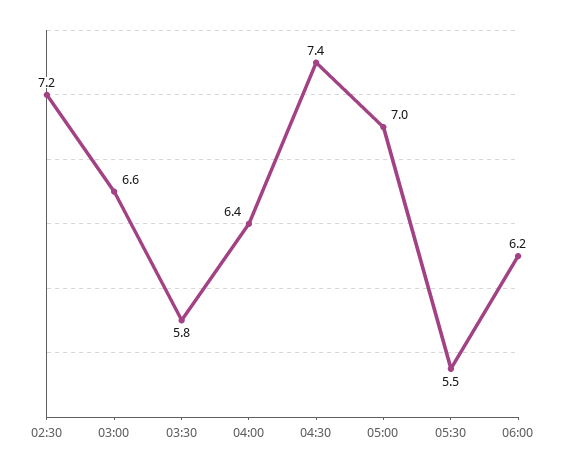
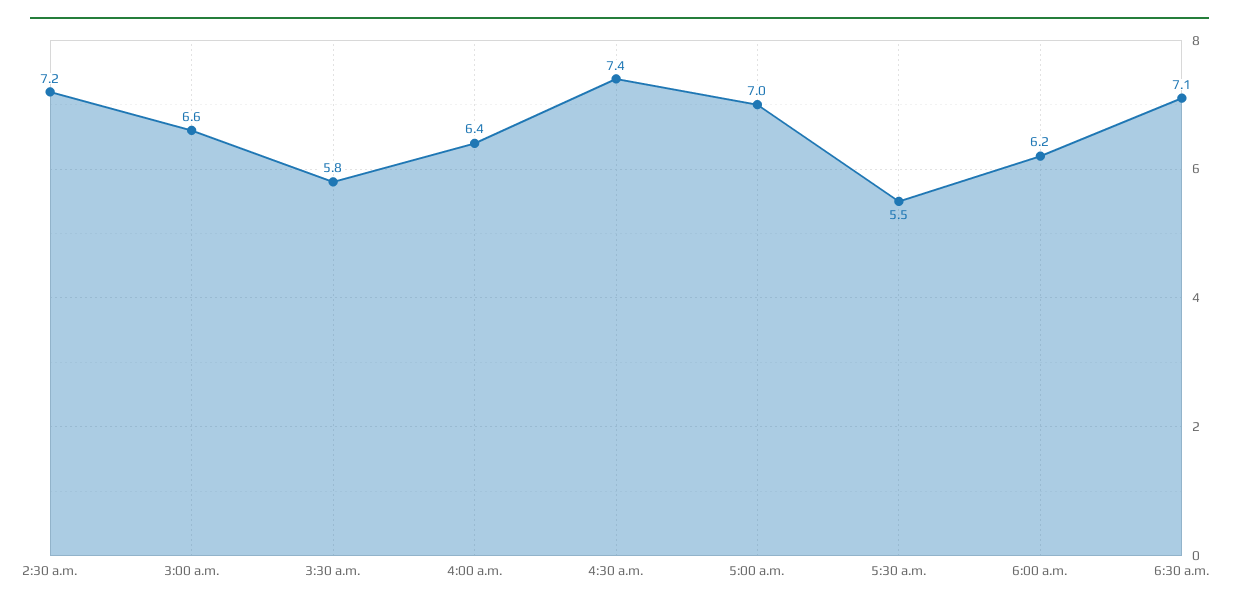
6:30 a.m.: none -> 7.1

